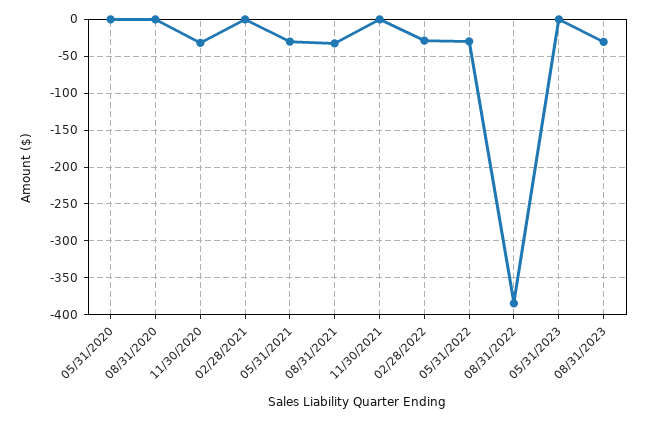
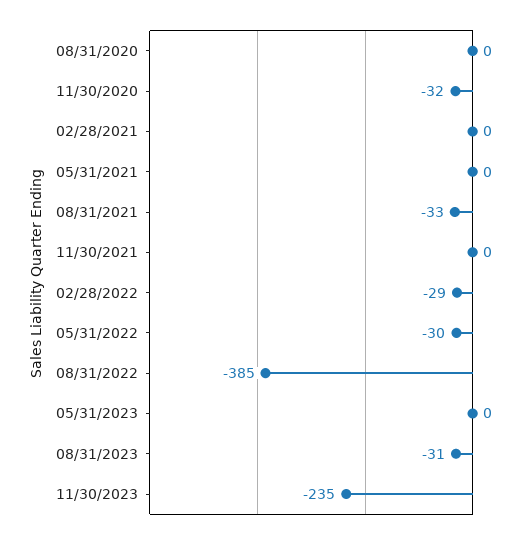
05/31/2020: 0 -> none
05/31/2021: -30 -> 0
11/30/2023: none -> -235

